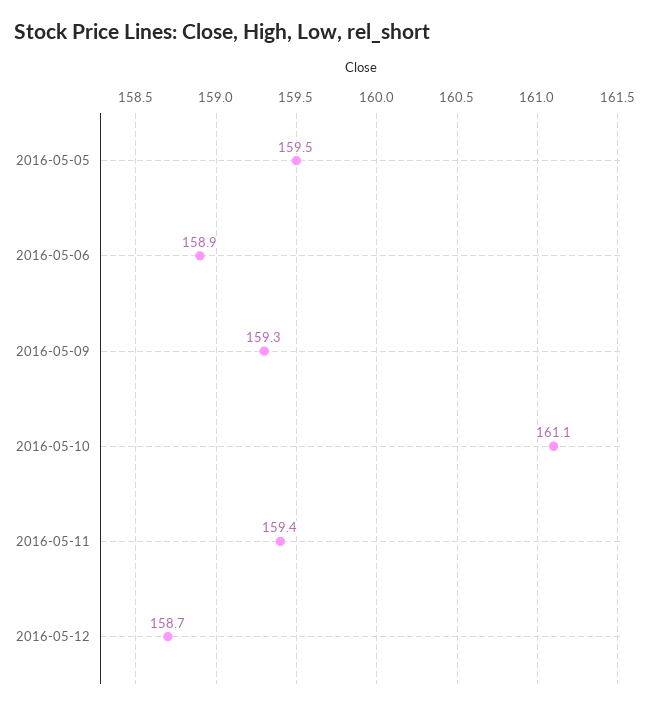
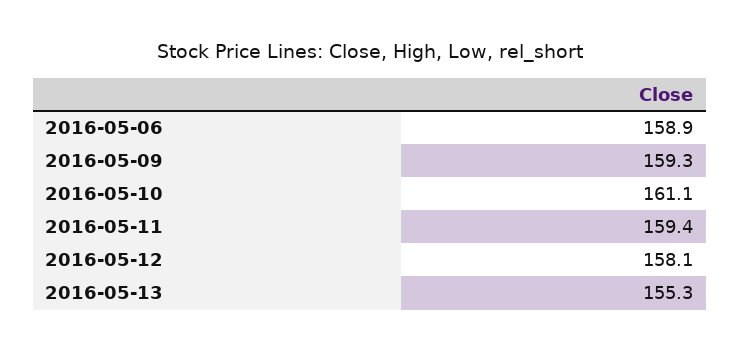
2016-05-05: 159.5 -> none
2016-05-12: 158.7 -> 158.1
2016-05-13: none -> 155.3

